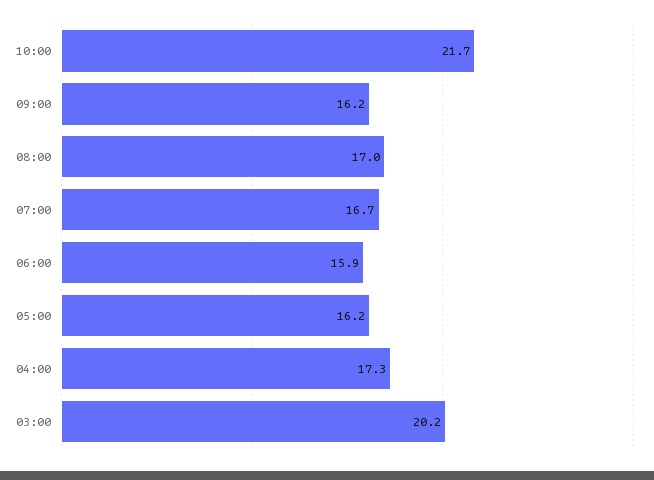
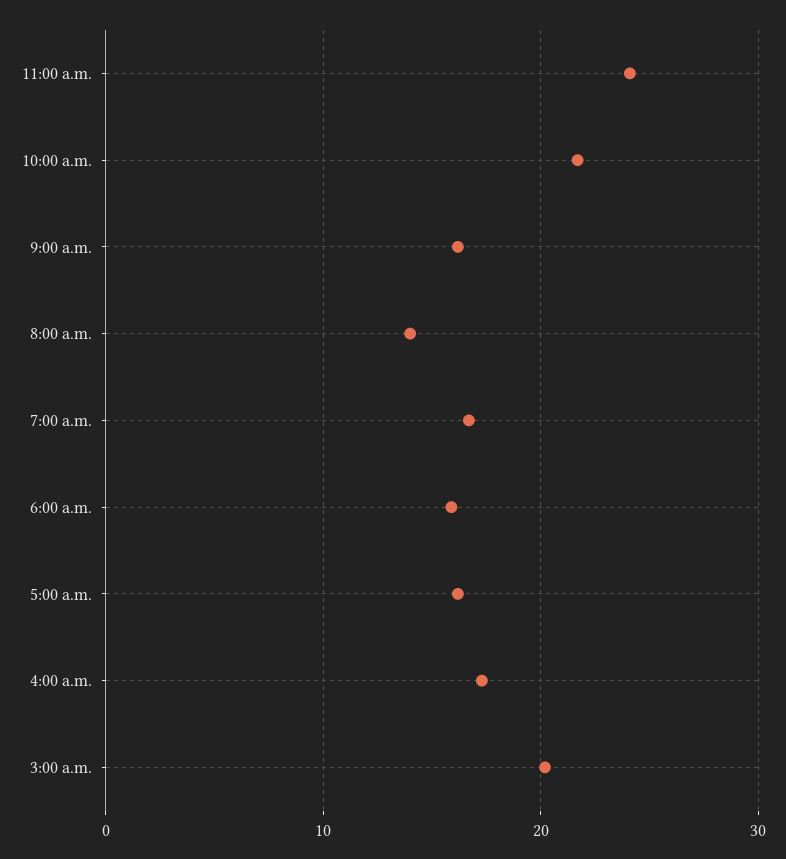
08:00: 17 -> 14
11:00 a.m.: none -> 24

